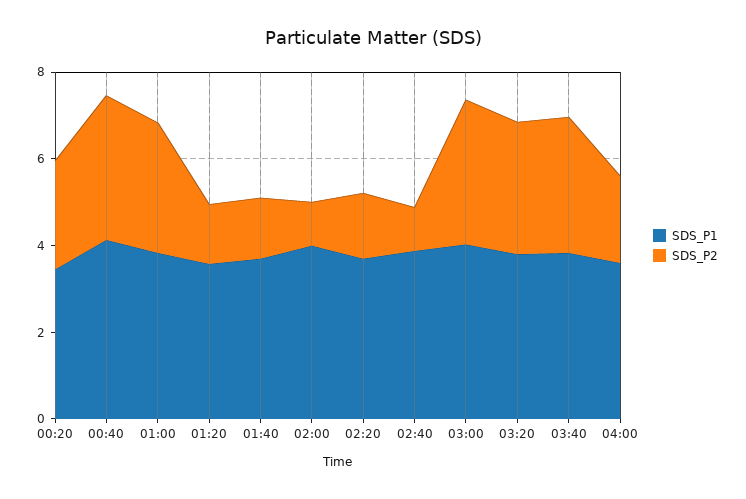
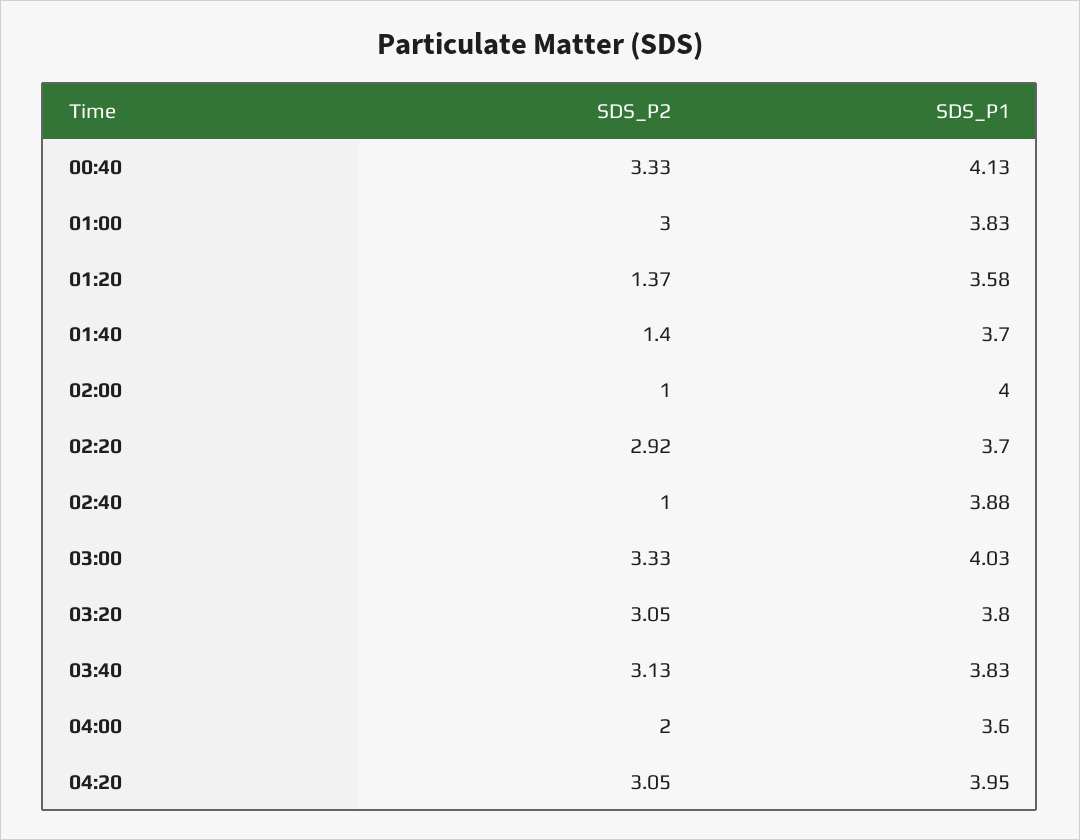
SDS_P1, 00:20: 3.5 -> none
SDS_P2, 00:20: 2.5 -> none
SDS_P2, 02:20: 1.5 -> 2.92
SDS_P2, 04:20: none -> 3.05
SDS_P1, 04:20: none -> 3.95

